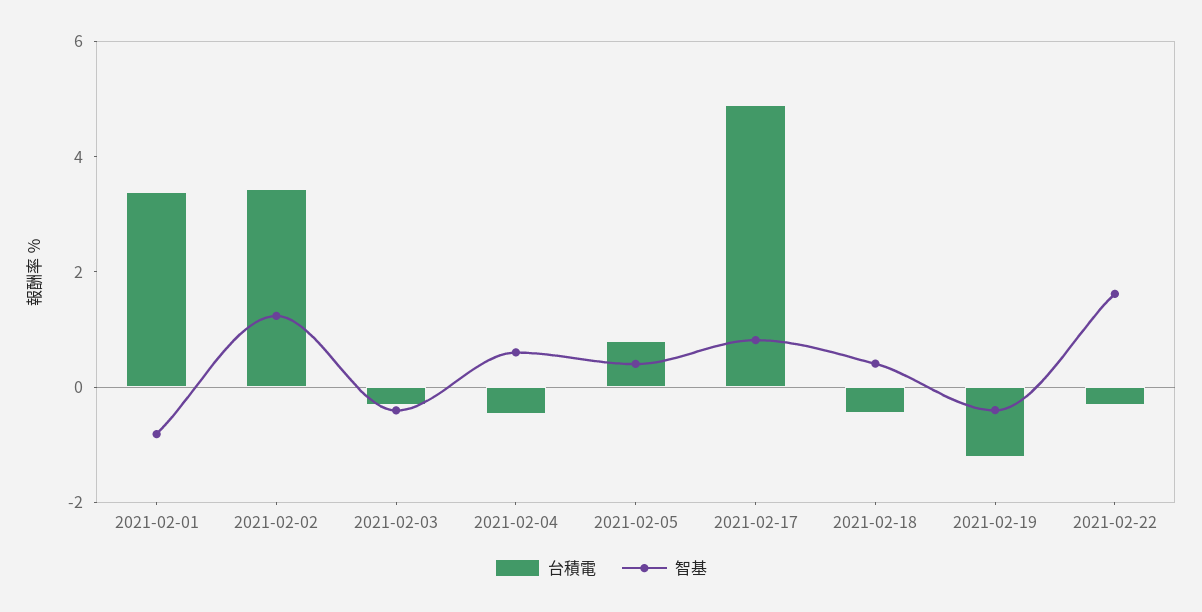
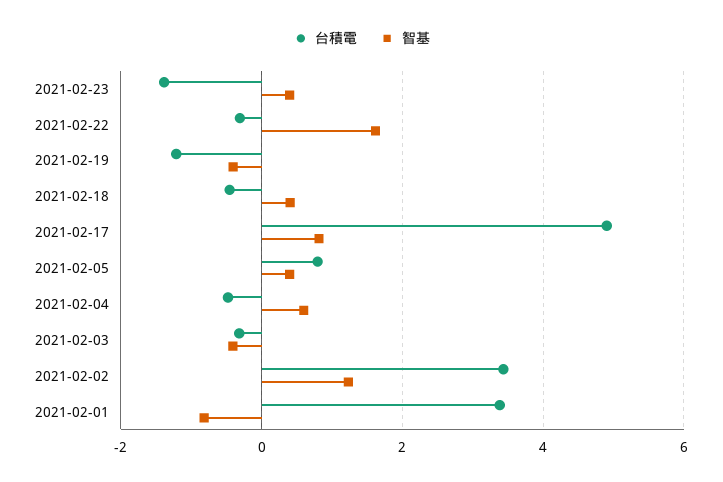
台積電, 2021-02-23: none -> -1.4
智基, 2021-02-23: none -> 0.4

